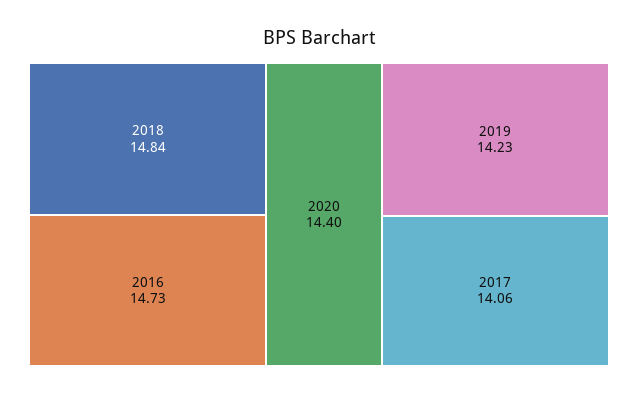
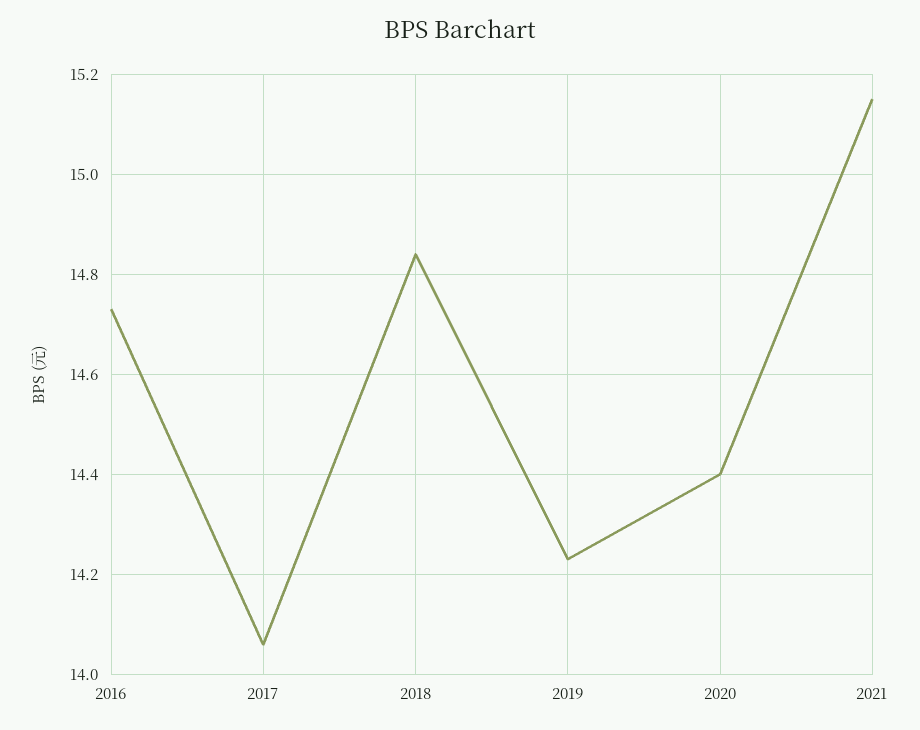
2021: none -> 15.15

